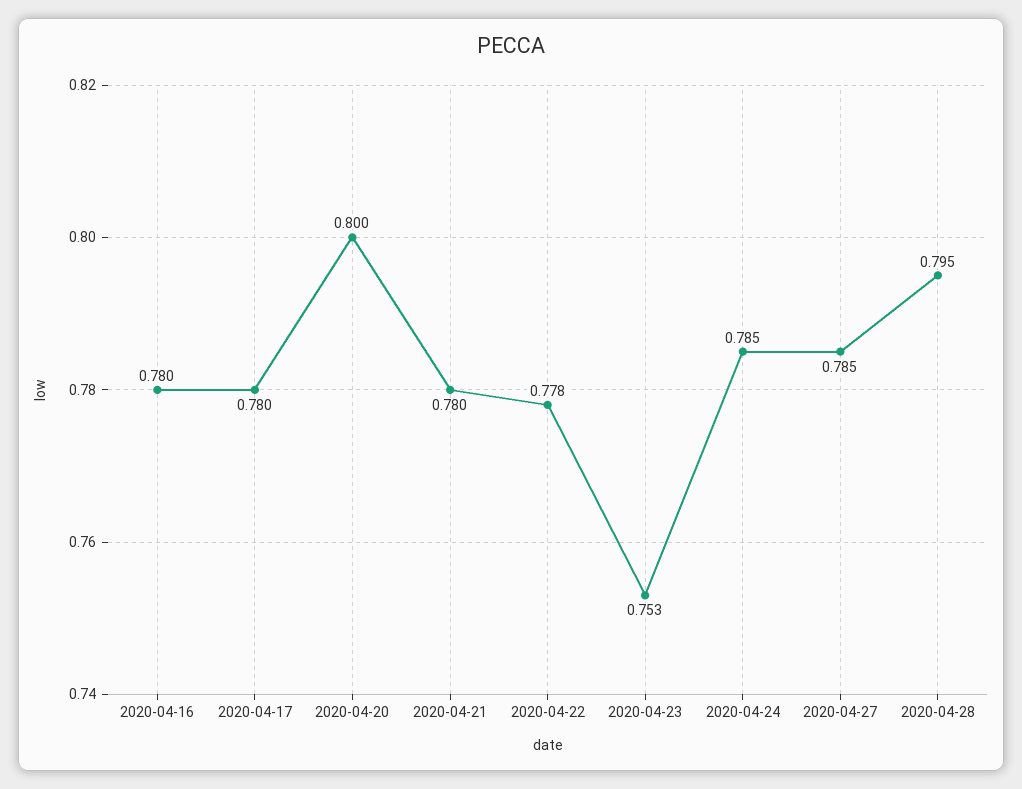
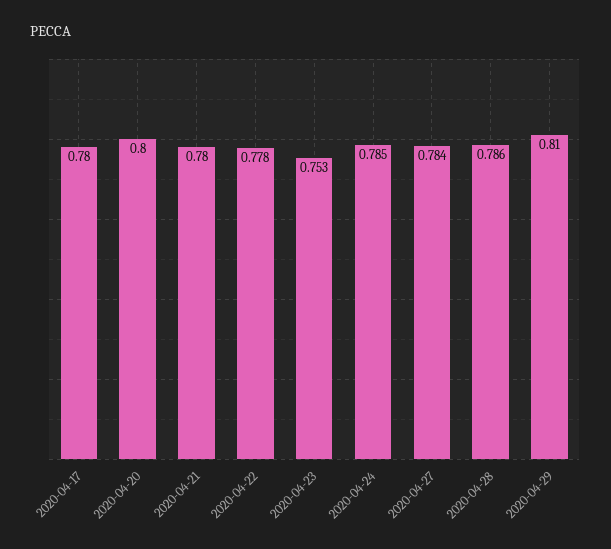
2020-04-16: 0.78 -> none
2020-04-27: 0.785 -> 0.784
2020-04-28: 0.795 -> 0.786
2020-04-29: none -> 0.81

